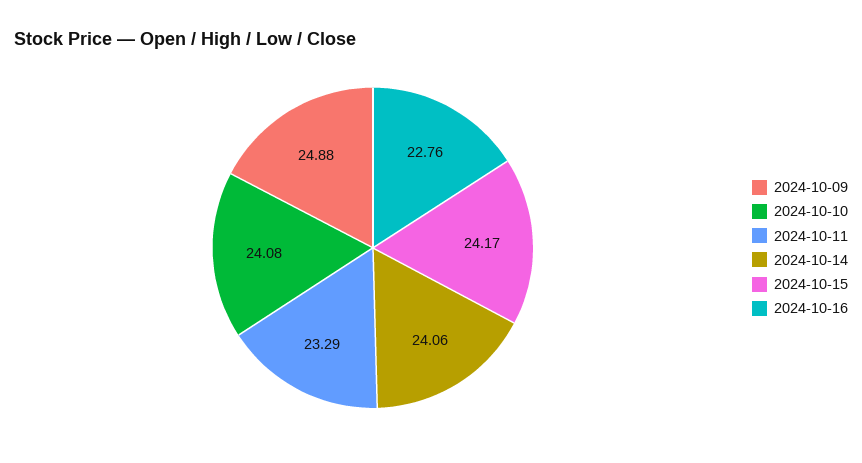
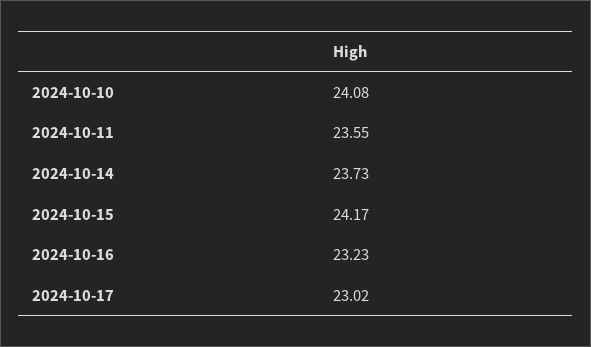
2024-10-09: 24.88 -> none
2024-10-11: 23.29 -> 23.55
2024-10-14: 24.06 -> 23.73
2024-10-16: 22.76 -> 23.23
2024-10-17: none -> 23.02

